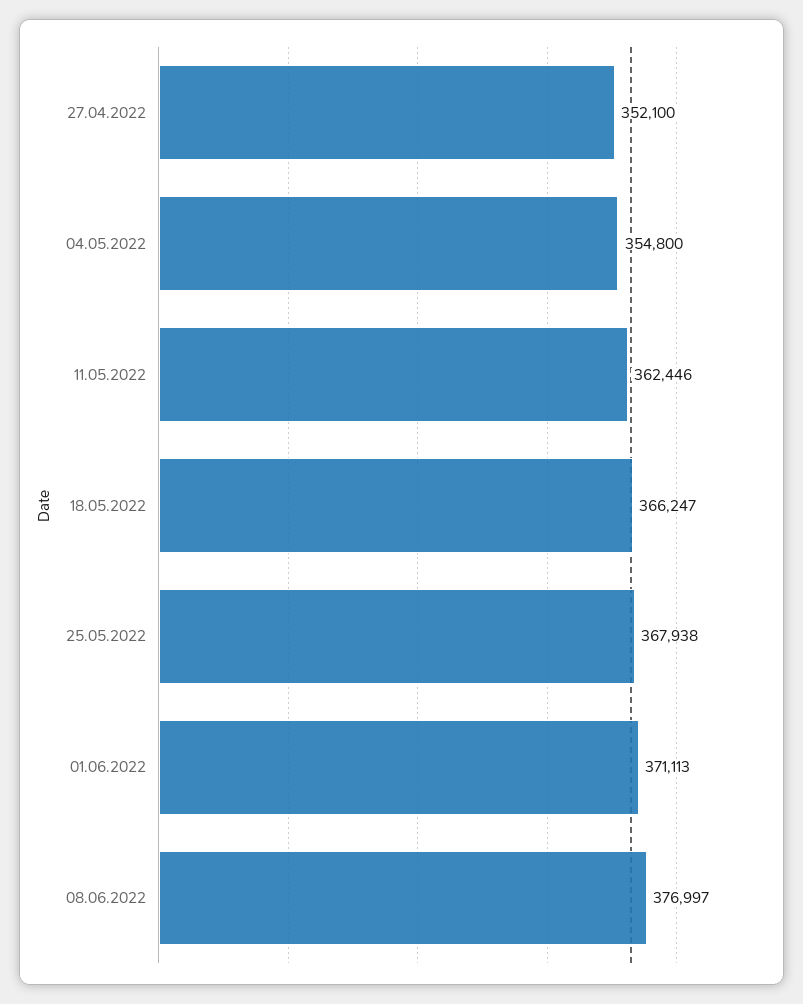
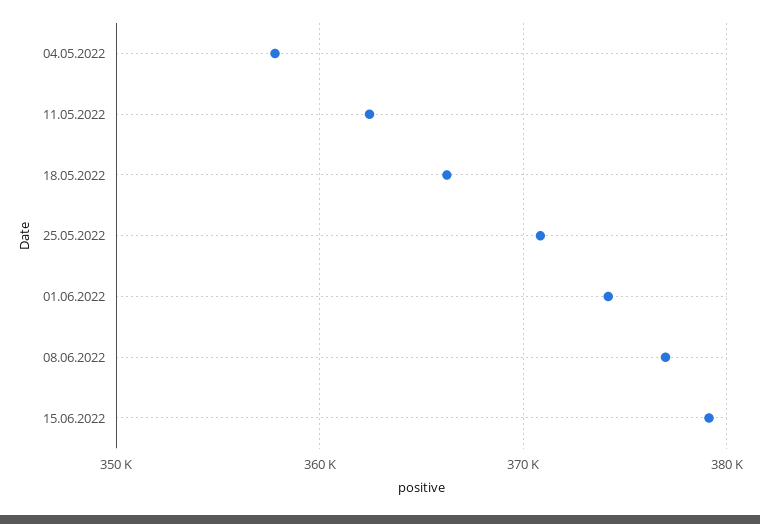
27.04.2022: 352100 -> none
04.05.2022: 354800 -> 358000
25.05.2022: 367938 -> 371000
01.06.2022: 371113 -> 374000
15.06.2022: none -> 379000

